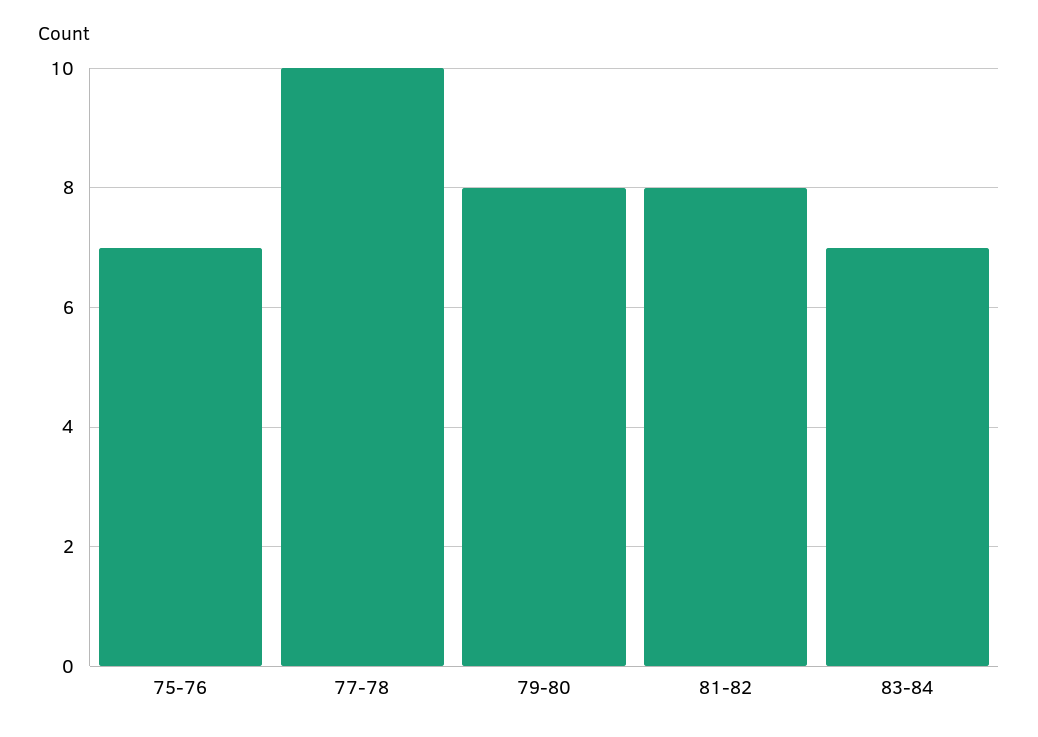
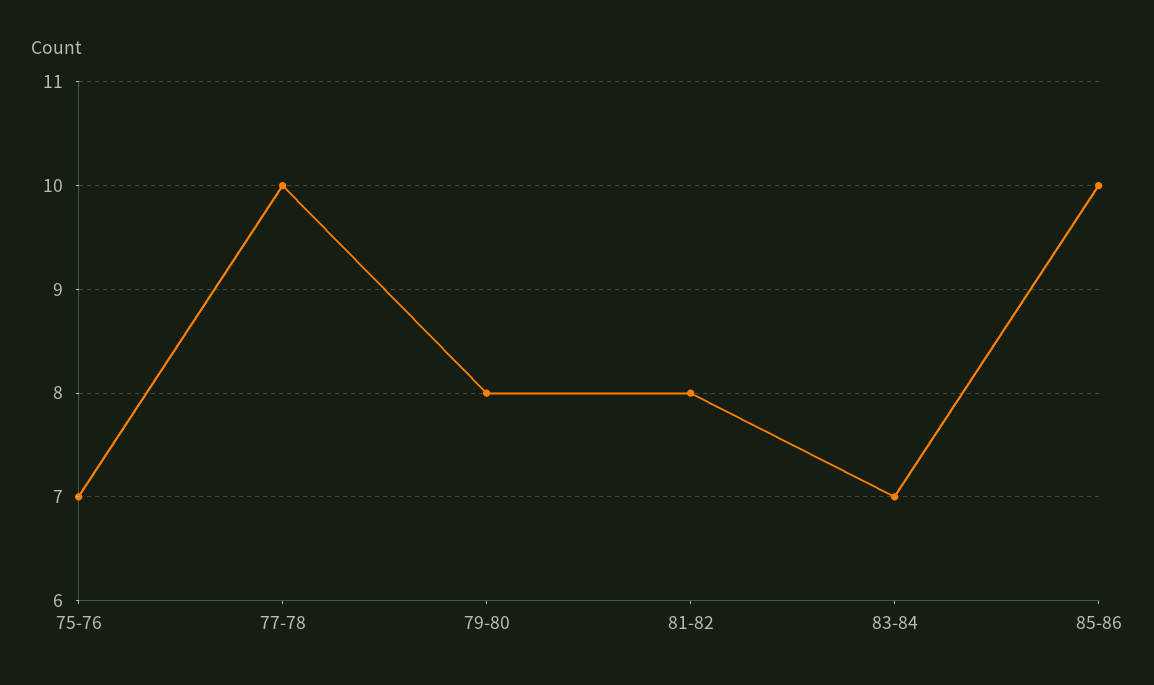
85-86: none -> 10

